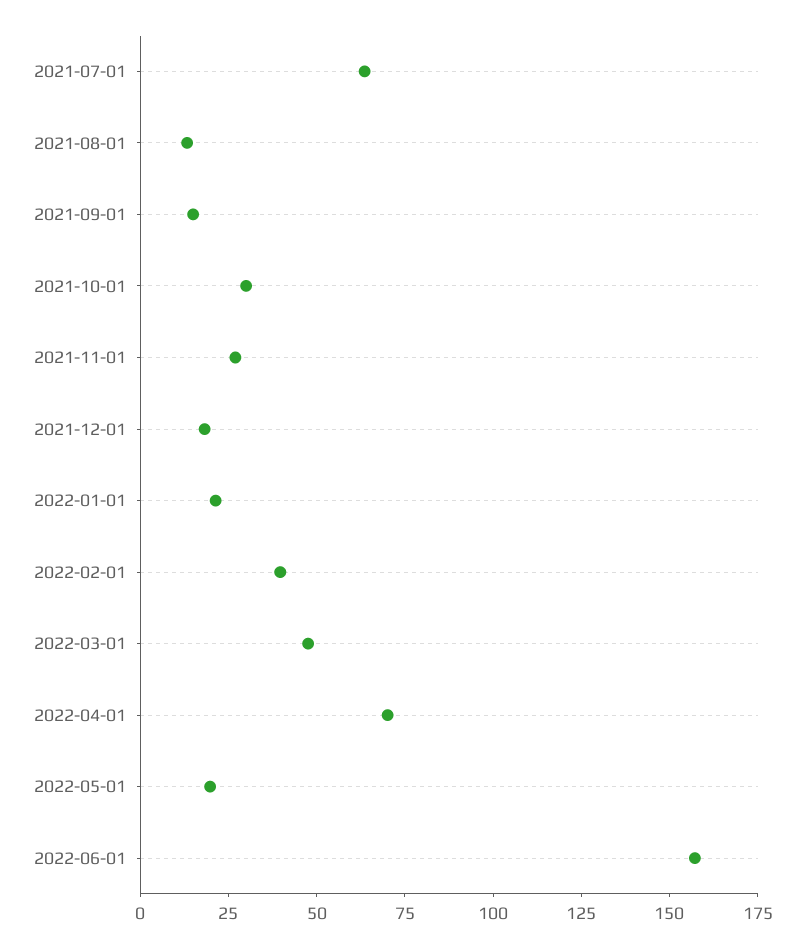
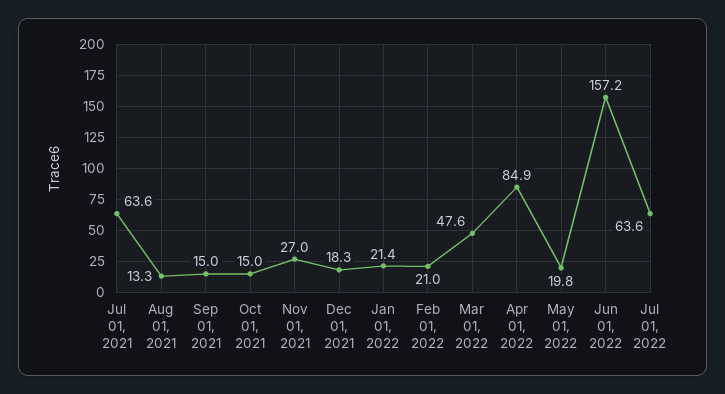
2021-10-01: 30 -> 15
2022-02-01: 40 -> 21
2022-04-01: 70 -> 84.9
Jul 01, 2022: none -> 63.6

